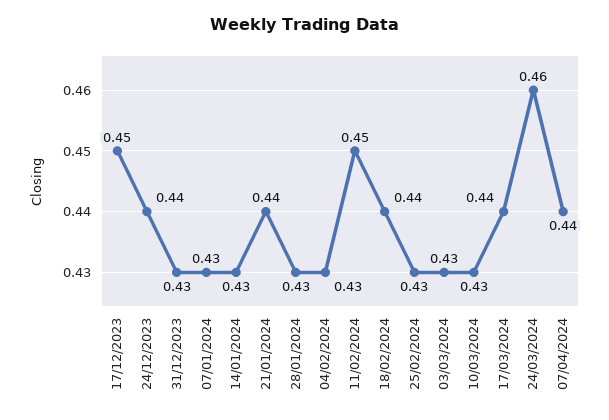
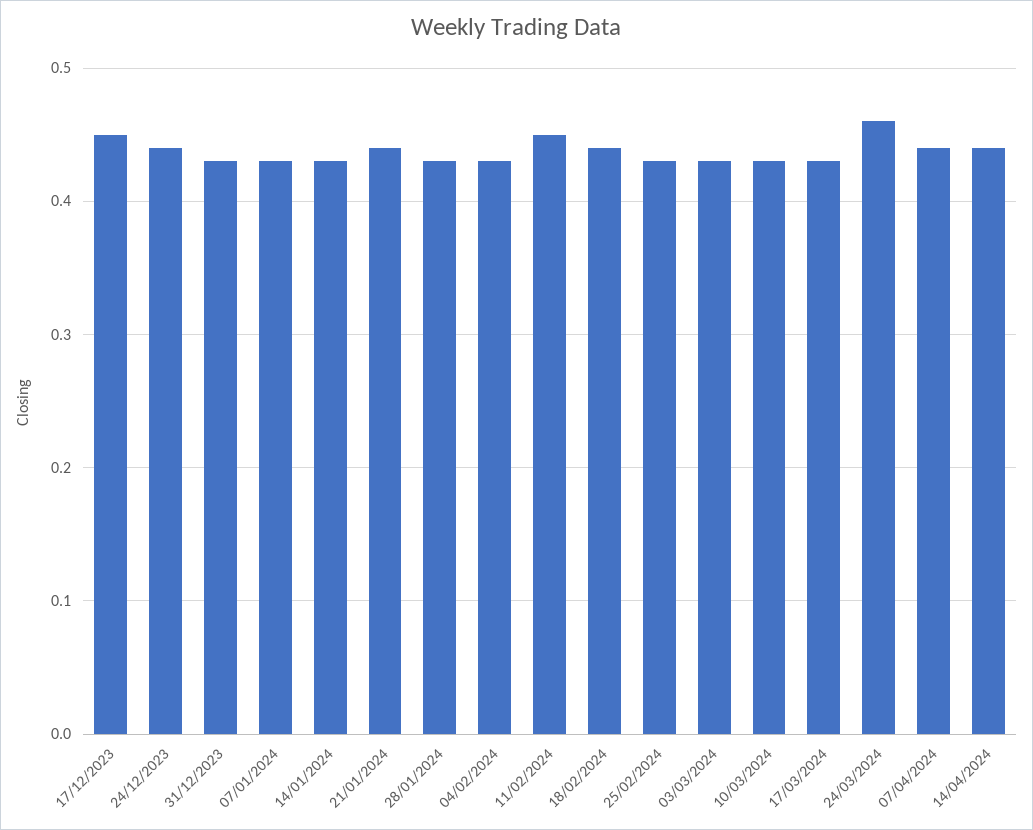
17/03/2024: 0.44 -> 0.43
14/04/2024: none -> 0.44

